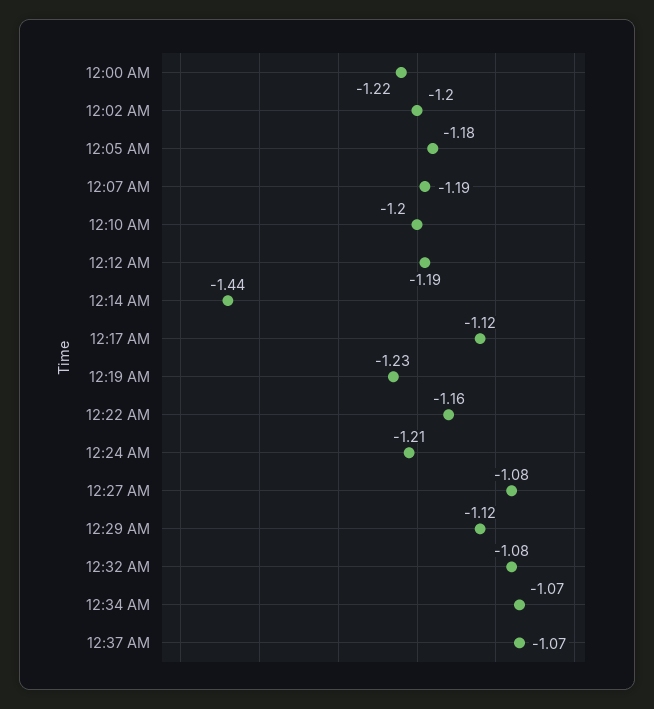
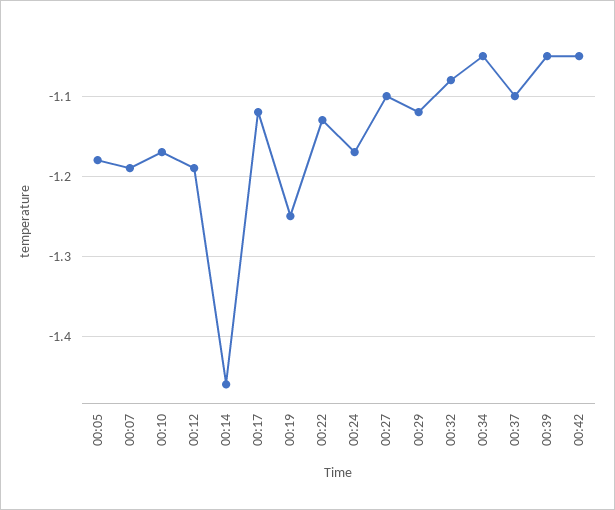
12:00 AM: -1.22 -> none
12:02 AM: -1.2 -> none
12:10 AM: -1.2 -> -1.17
12:14 AM: -1.44 -> -1.46
12:19 AM: -1.23 -> -1.25
12:22 AM: -1.16 -> -1.13
12:24 AM: -1.21 -> -1.17
12:27 AM: -1.08 -> -1.1
12:34 AM: -1.07 -> -1.05
12:37 AM: -1.07 -> -1.1
00:39: none -> -1.05
00:42: none -> -1.05

